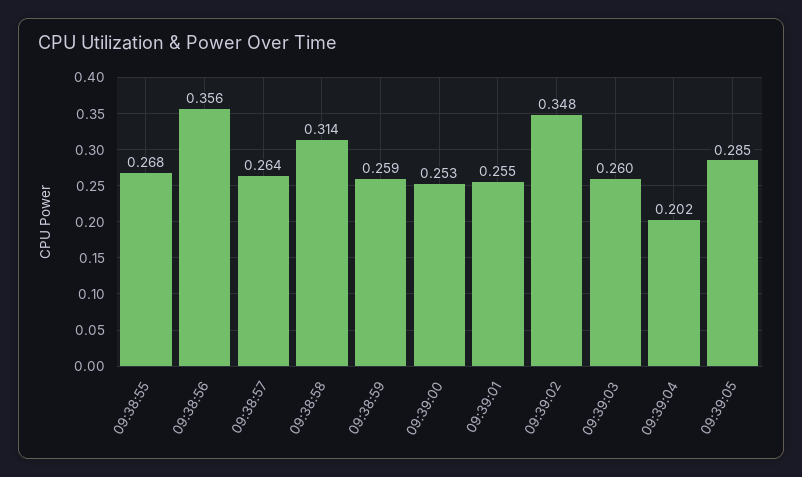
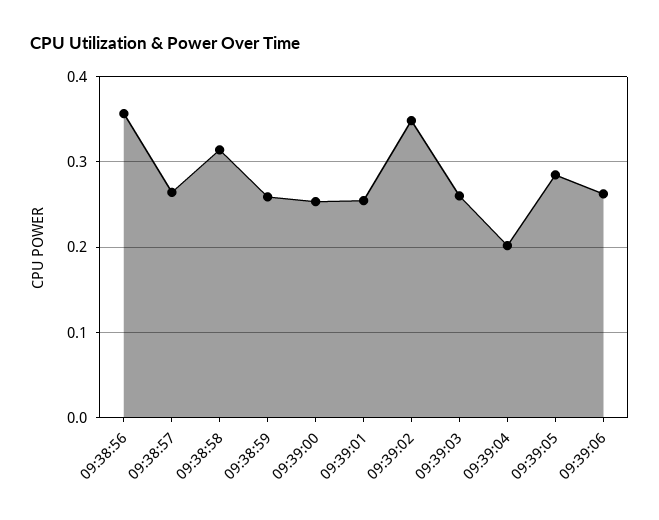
09:38:55: 0.268 -> none
09:39:06: none -> 0.26

